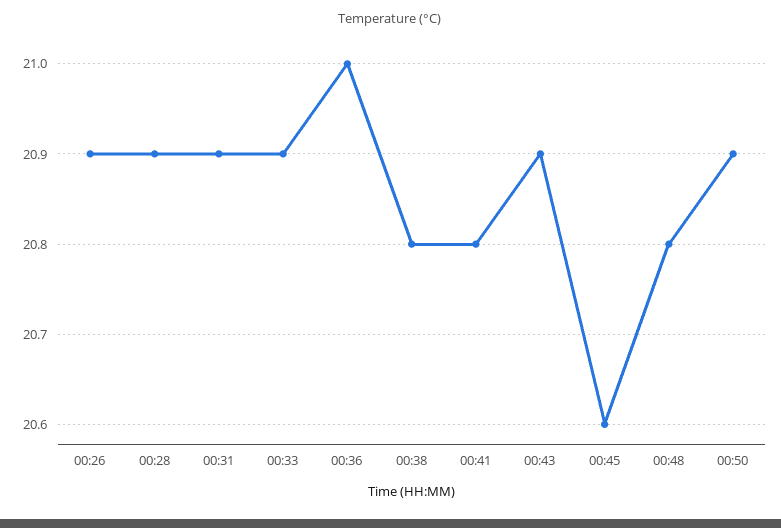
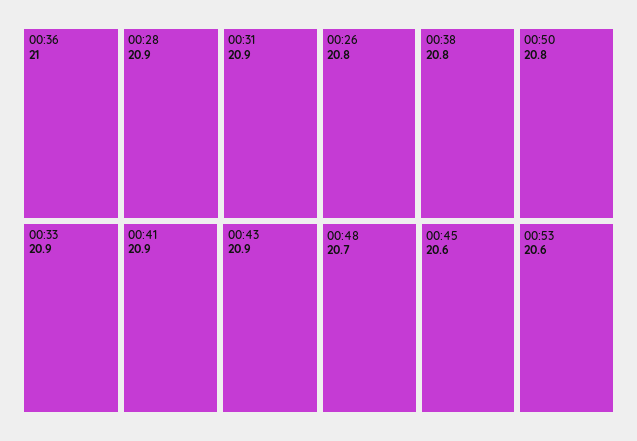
00:26: 20.9 -> 20.8
00:41: 20.8 -> 20.9
00:48: 20.8 -> 20.7
00:50: 20.9 -> 20.8
00:53: none -> 20.6

